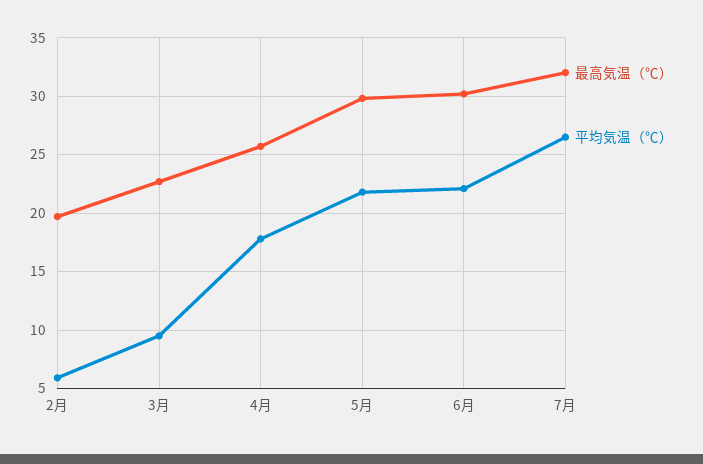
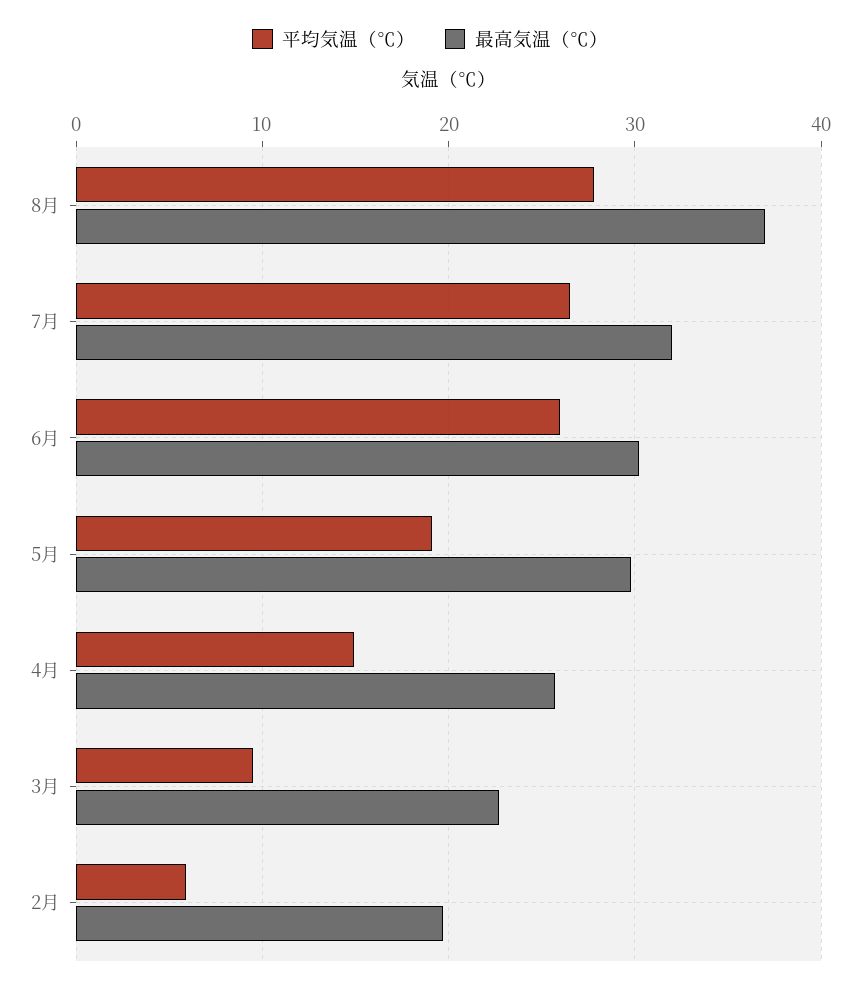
平均気温（℃）, 4月: 18 -> 15
平均気温（℃）, 5月: 22 -> 19
平均気温（℃）, 6月: 22 -> 26
平均気温（℃）, 8月: none -> 28
最高気温（℃）, 8月: none -> 37

